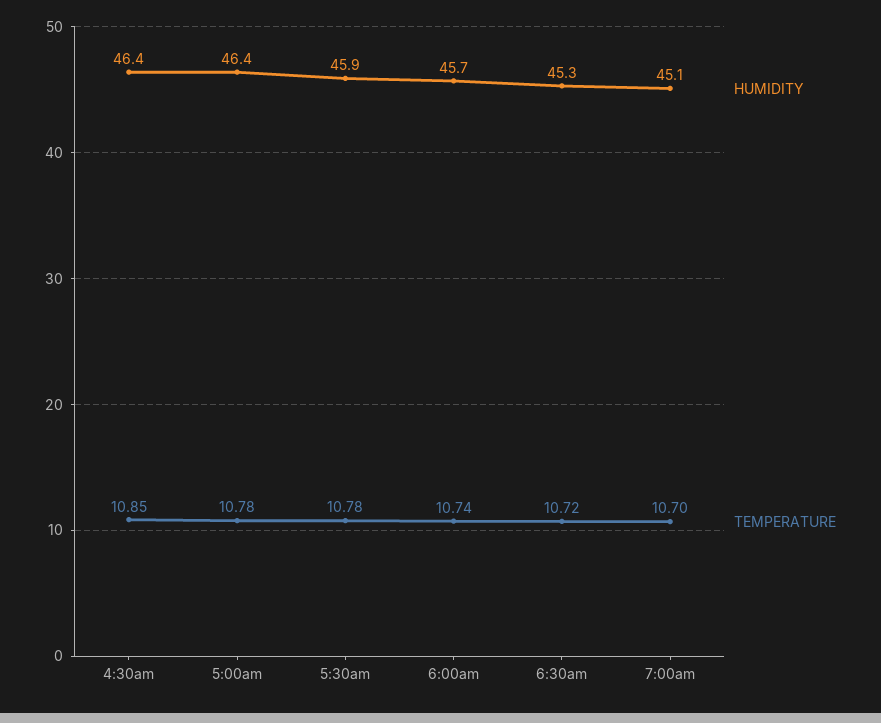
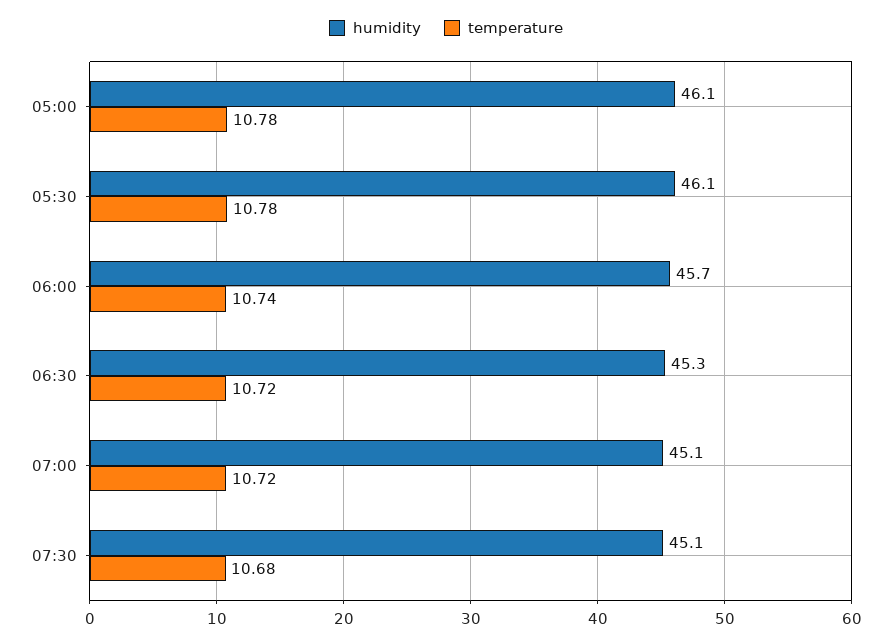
HUMIDITY, 4:30am: 46.4 -> none
TEMPERATURE, 4:30am: 10.85 -> none
HUMIDITY, 5:00am: 46.4 -> 46.1
HUMIDITY, 5:30am: 45.9 -> 46.1
TEMPERATURE, 7:00am: 10.7 -> 10.72
HUMIDITY, 07:30: none -> 45.1
TEMPERATURE, 07:30: none -> 10.68

